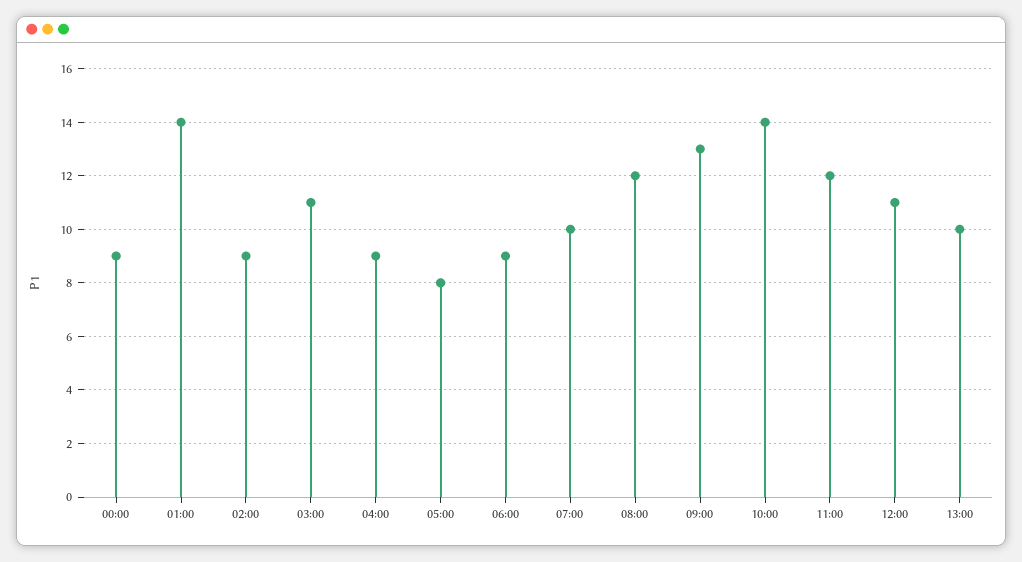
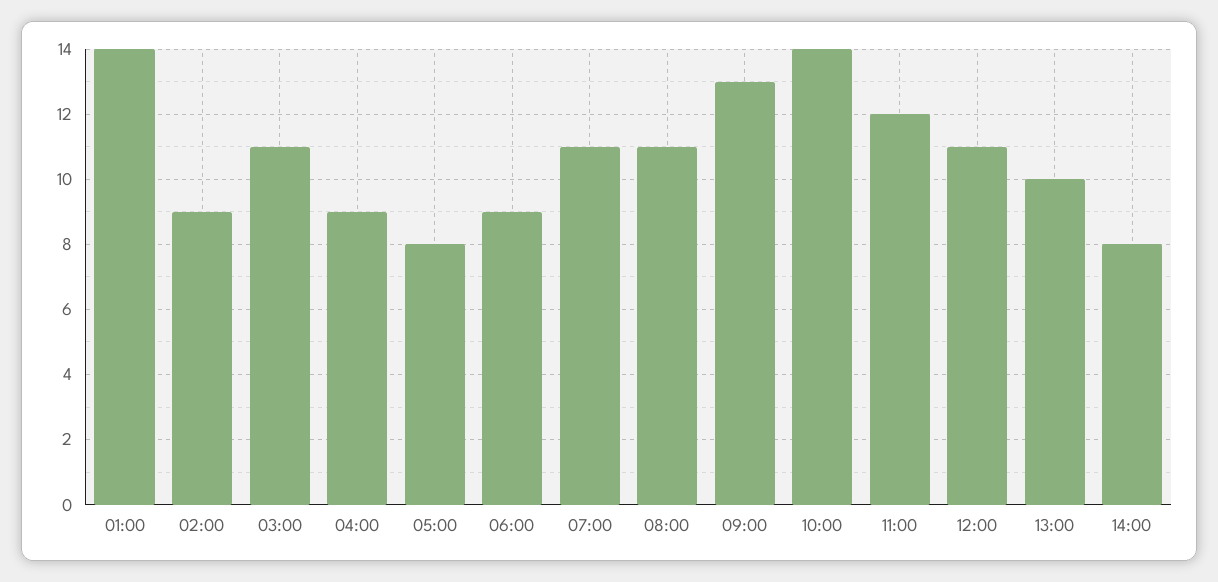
00:00: 9 -> none
07:00: 10 -> 11
08:00: 12 -> 11
14:00: none -> 8

